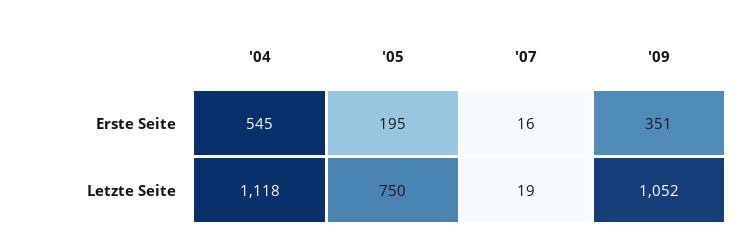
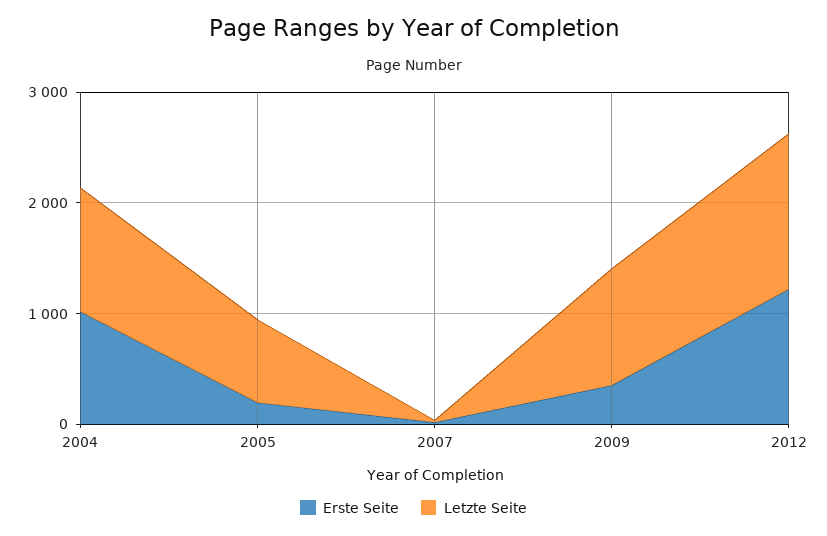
Erste Seite, '04: 545 -> 1000
Erste Seite, 2012: none -> 1200
Letzte Seite, 2012: none -> 1400

